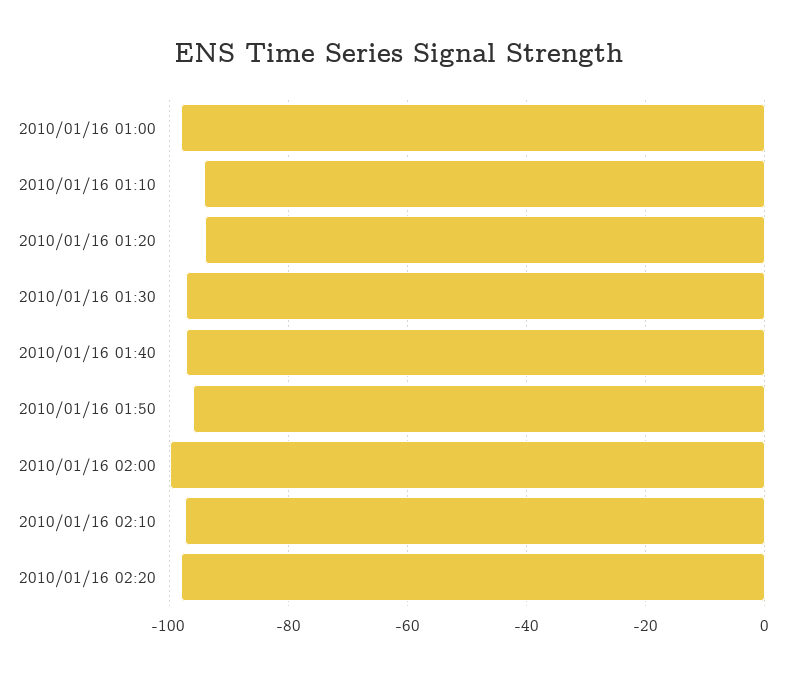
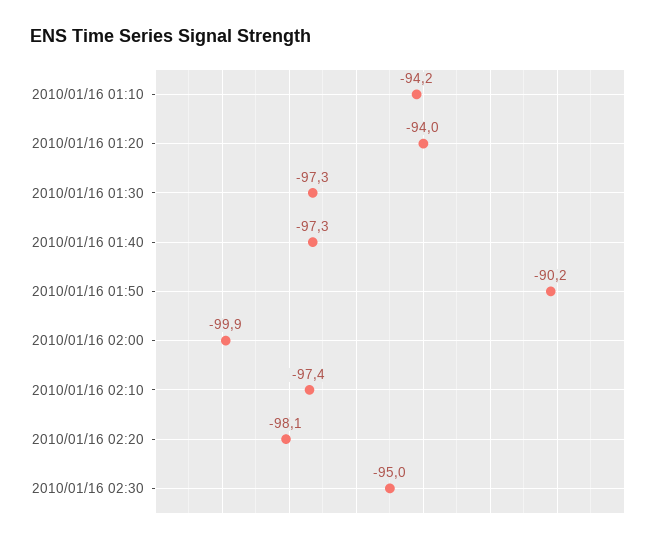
2010/01/16 01:00: -98 -> none
2010/01/16 01:50: -96 -> -90.2
2010/01/16 02:30: none -> -95

